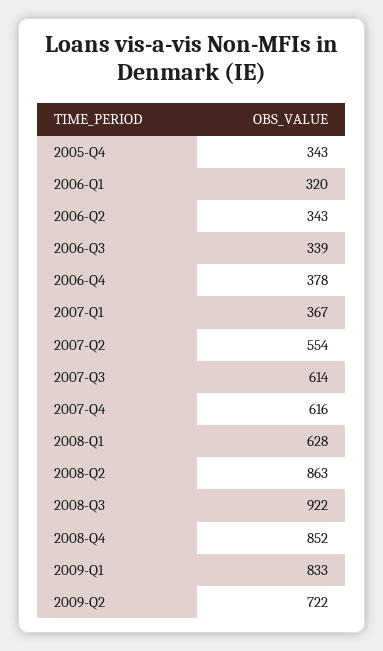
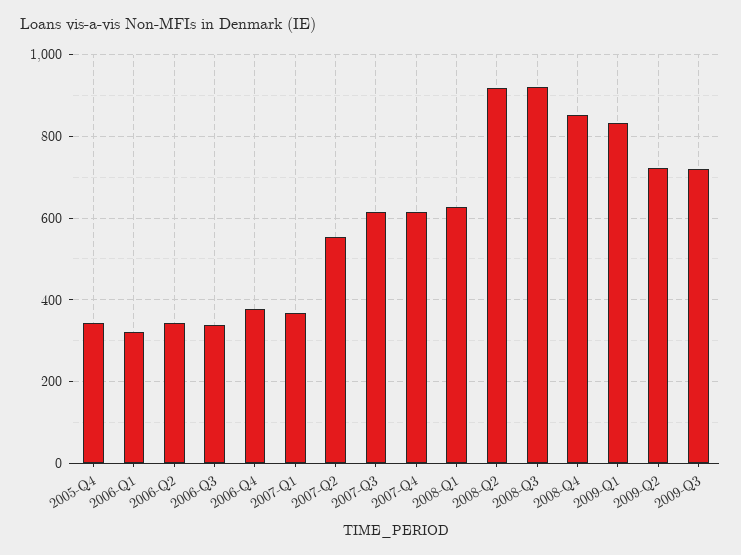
2008-Q2: 863 -> 920
2009-Q3: none -> 720

